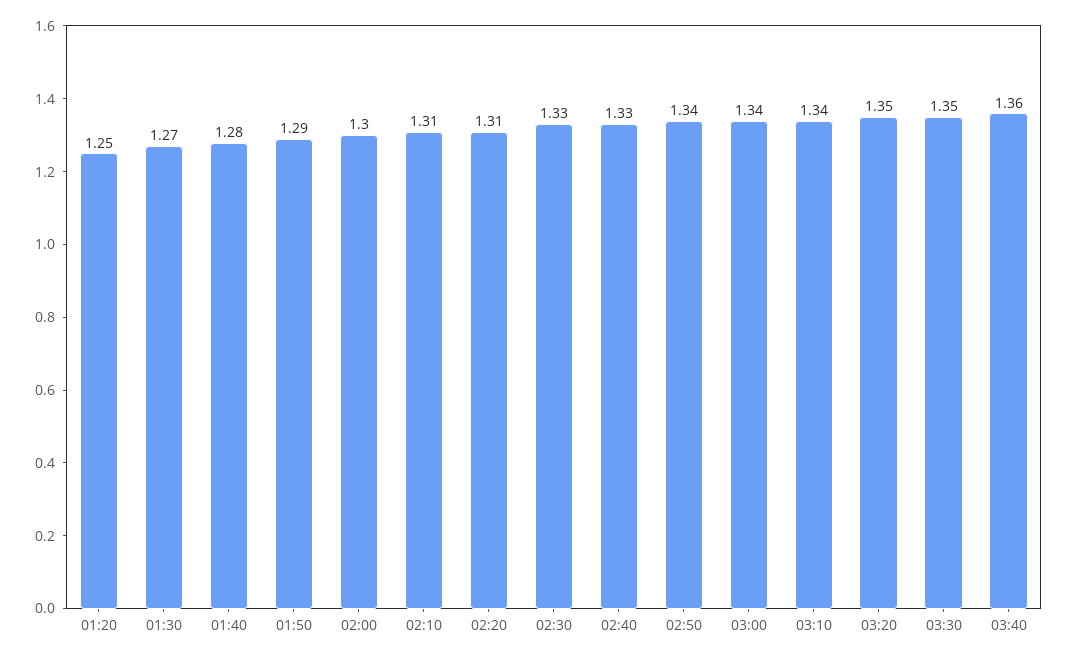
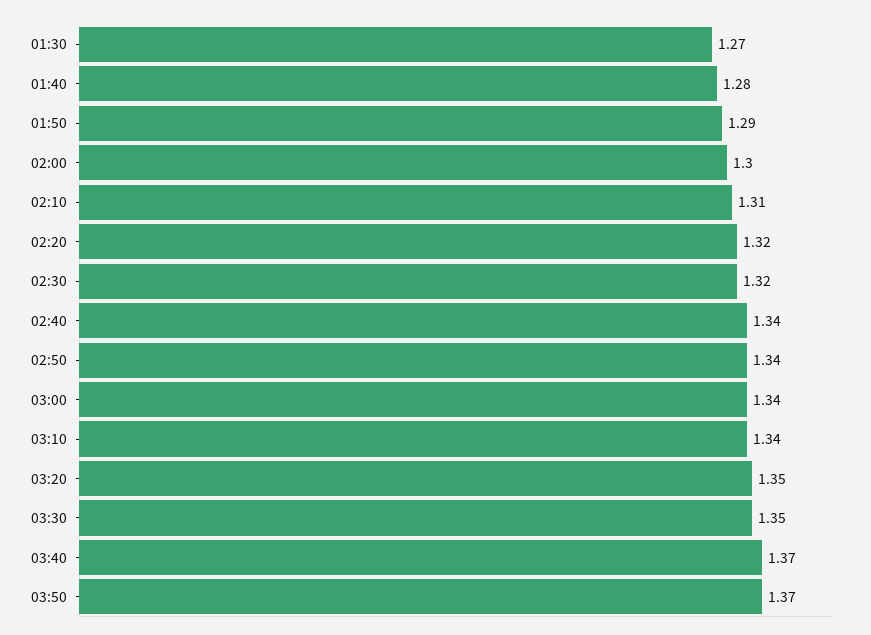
01:20: 1.25 -> none
02:20: 1.31 -> 1.32
02:30: 1.33 -> 1.32
02:40: 1.33 -> 1.34
03:40: 1.36 -> 1.37
03:50: none -> 1.37

